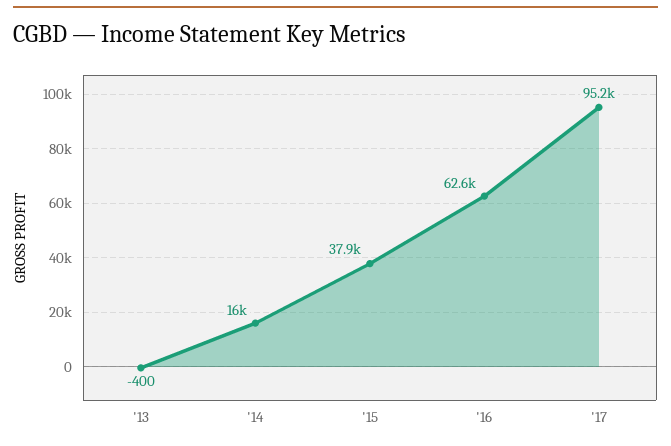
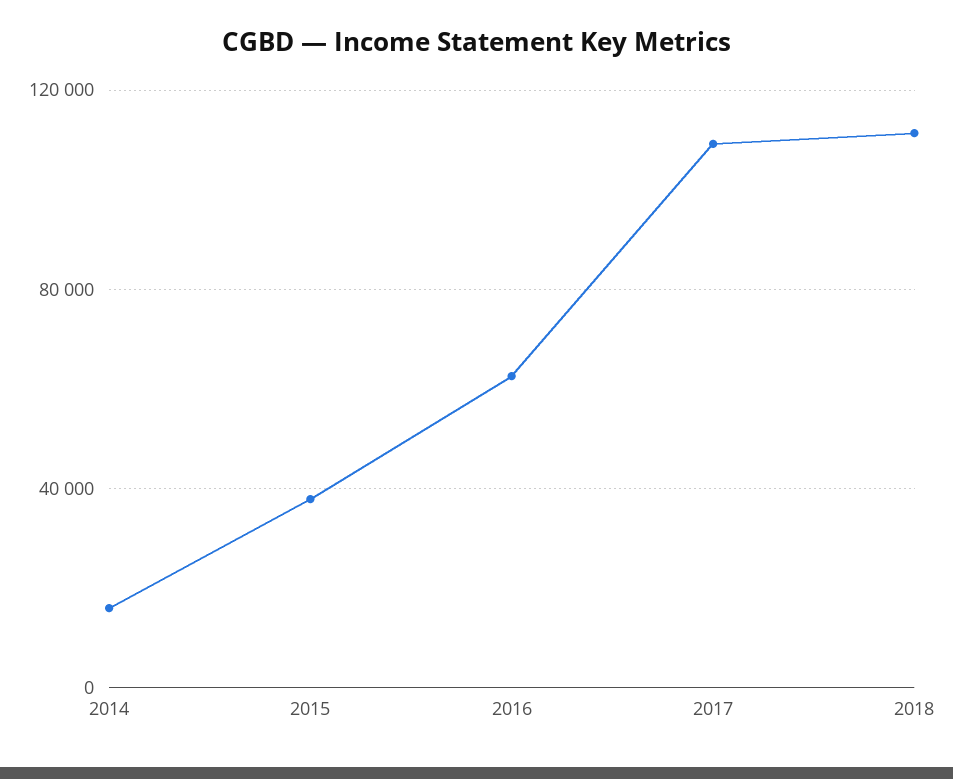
'13: -400 -> none
'17: 95200 -> 110000
2018: none -> 110000

